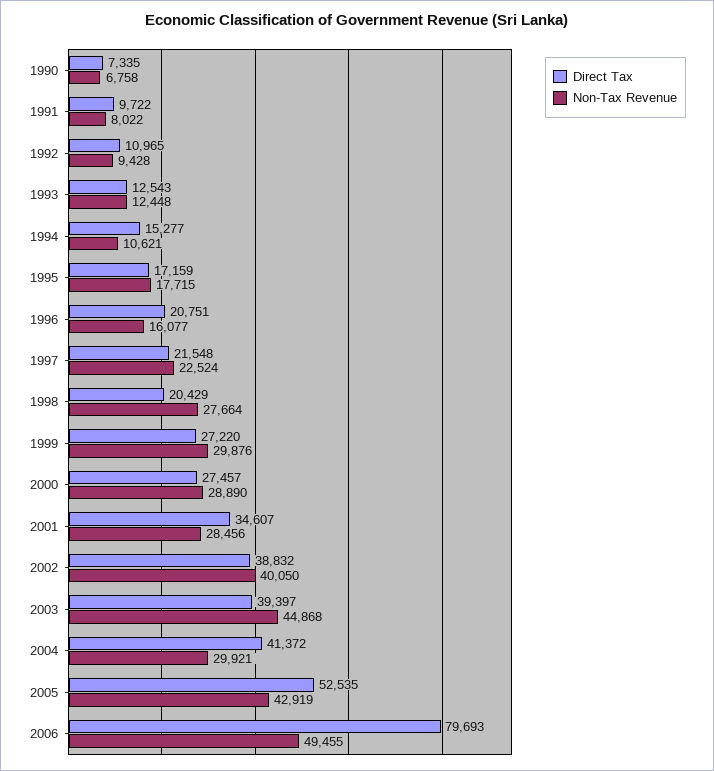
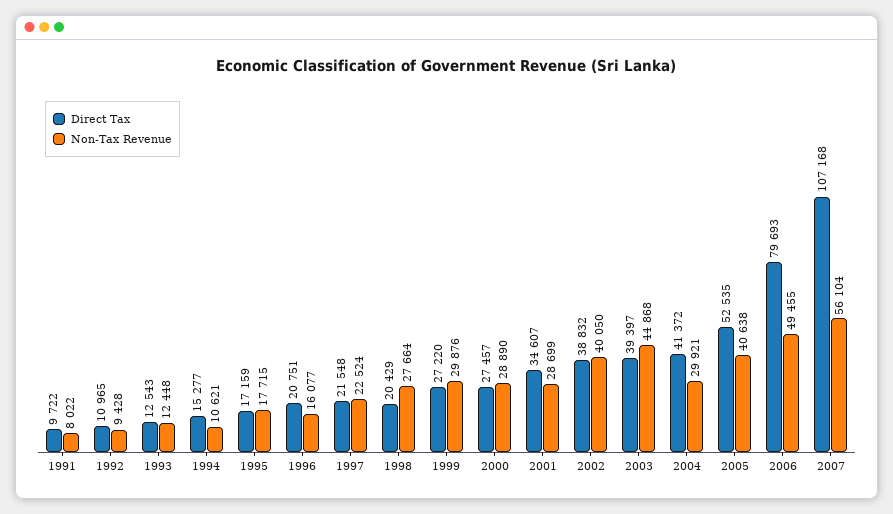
Direct Tax, 1990: 7335 -> none
Non-Tax Revenue, 1990: 6758 -> none
Non-Tax Revenue, 2001: 28456 -> 28699
Non-Tax Revenue, 2005: 42919 -> 40638
Direct Tax, 2007: none -> 107168
Non-Tax Revenue, 2007: none -> 56104

